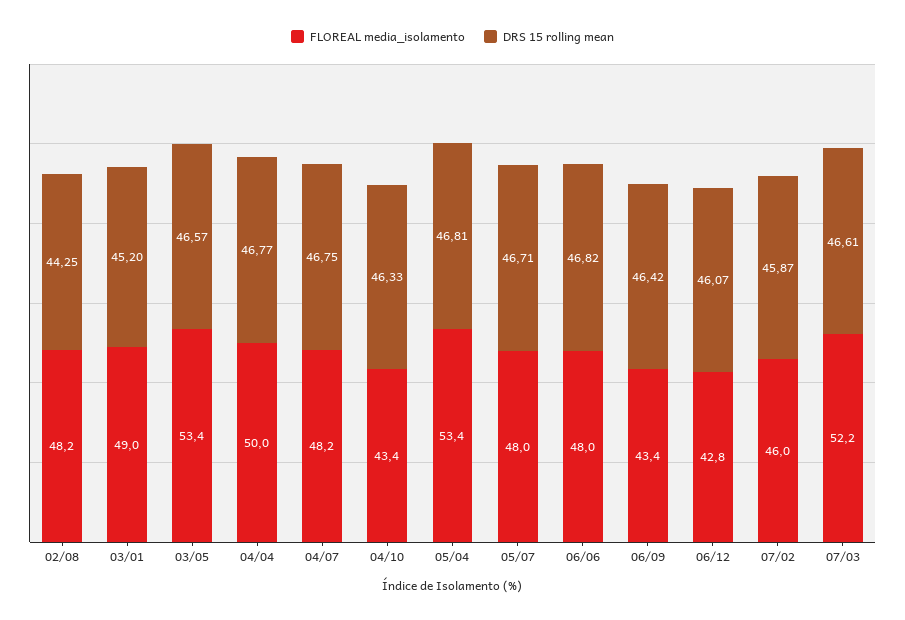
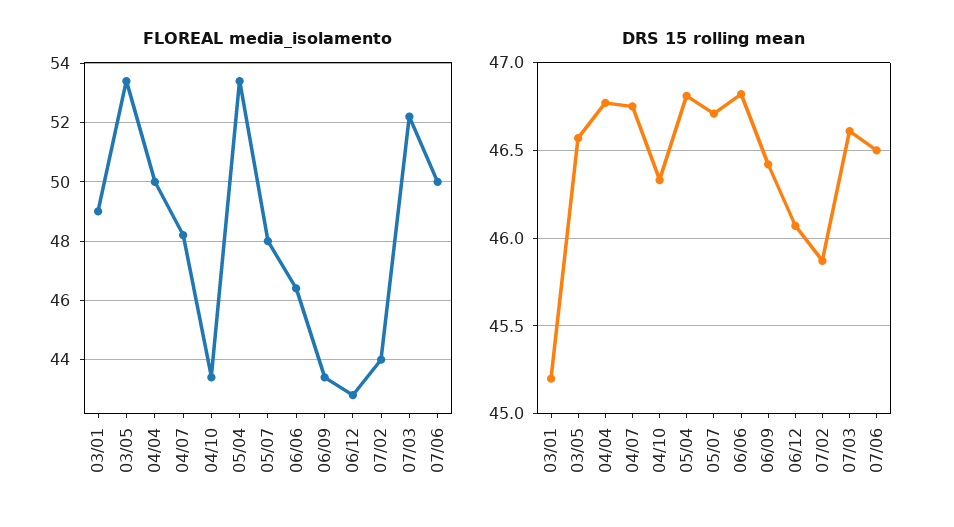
FLOREAL media_isolamento, 02/08: 48.2 -> none
DRS 15 rolling mean, 02/08: 44.25 -> none
FLOREAL media_isolamento, 06/06: 48 -> 46.5
FLOREAL media_isolamento, 07/02: 46 -> 44
FLOREAL media_isolamento, 07/06: none -> 50
DRS 15 rolling mean, 07/06: none -> 46.5

